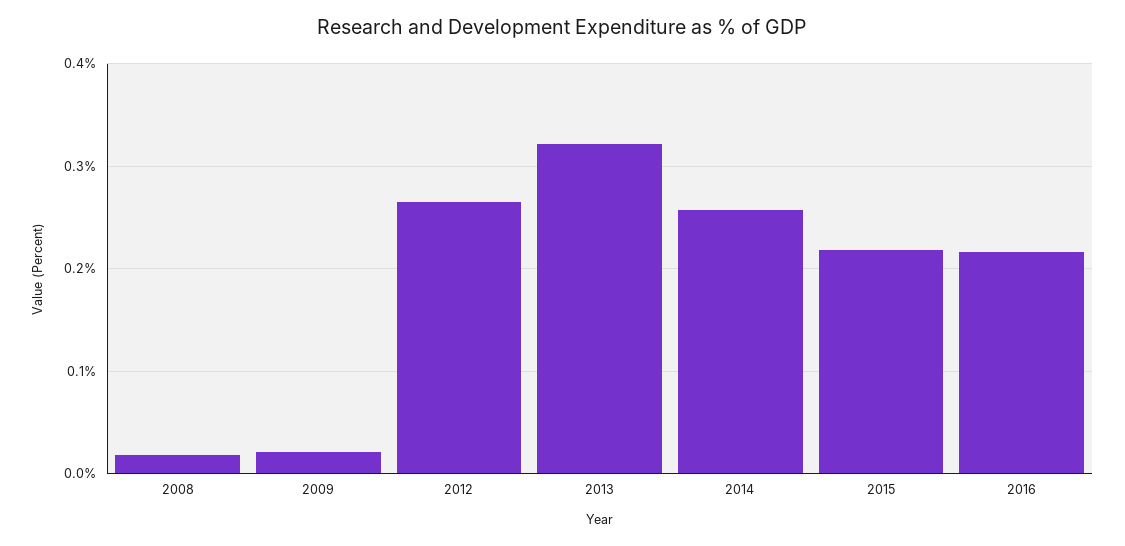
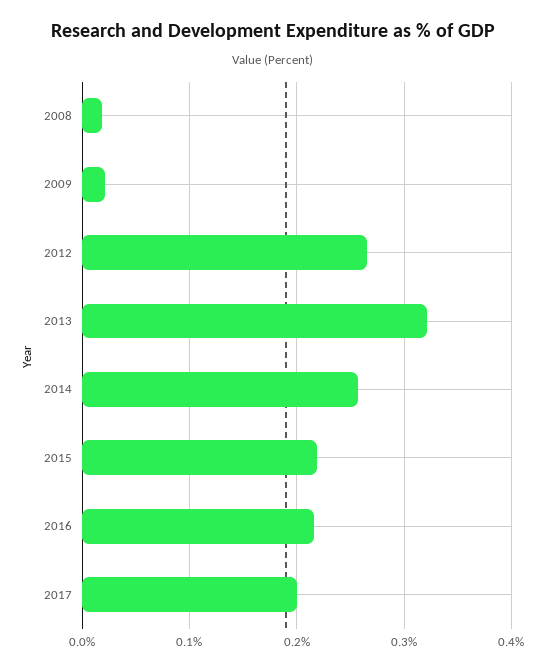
2017: none -> 0.2

